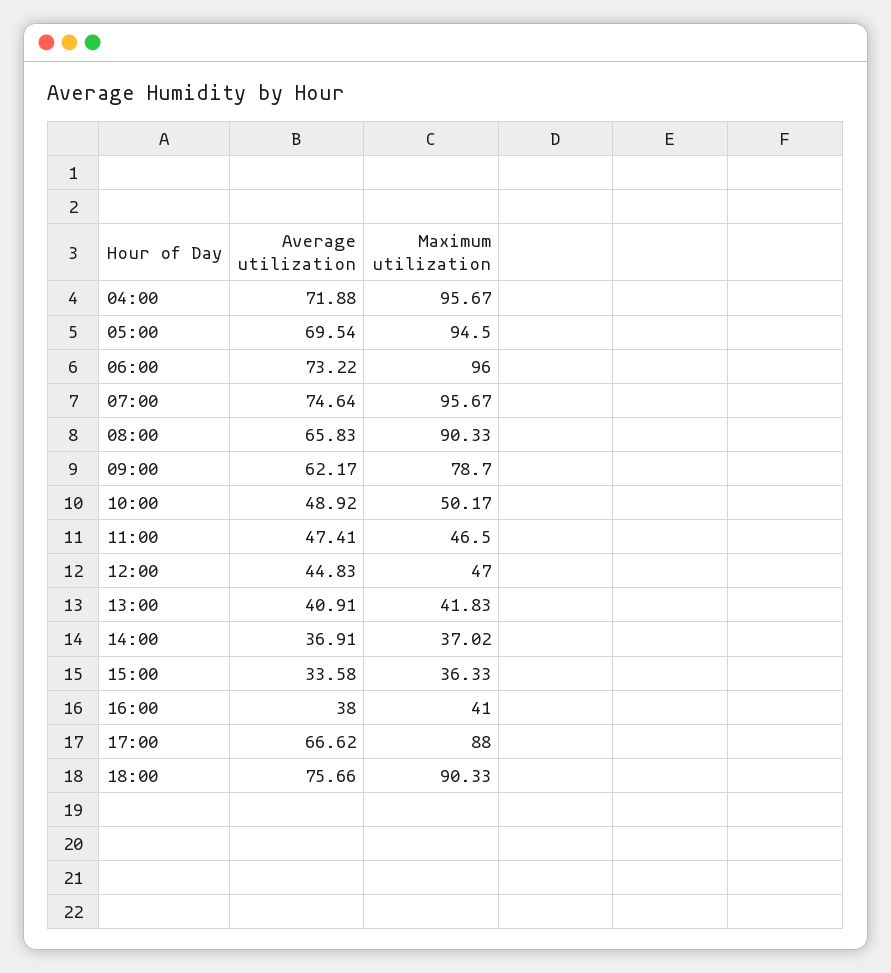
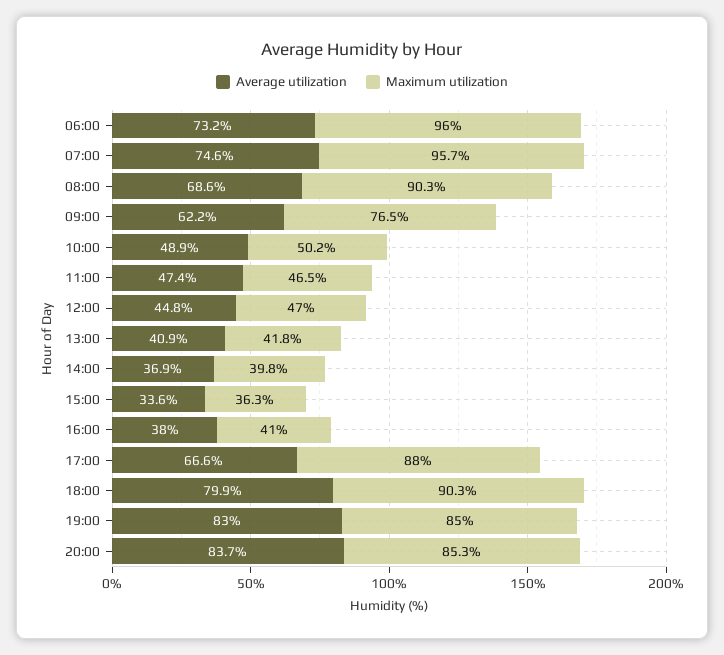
Average utilization, 04:00: 71.88 -> none
Maximum utilization, 04:00: 95.67 -> none
Average utilization, 05:00: 69.54 -> none
Maximum utilization, 05:00: 94.5 -> none
Average utilization, 08:00: 65.83 -> 68.6
Maximum utilization, 09:00: 78.7 -> 76.5
Maximum utilization, 14:00: 37.02 -> 39.8
Average utilization, 18:00: 75.66 -> 79.9
Average utilization, 19:00: none -> 83
Maximum utilization, 19:00: none -> 85
Average utilization, 20:00: none -> 83.7
Maximum utilization, 20:00: none -> 85.3

